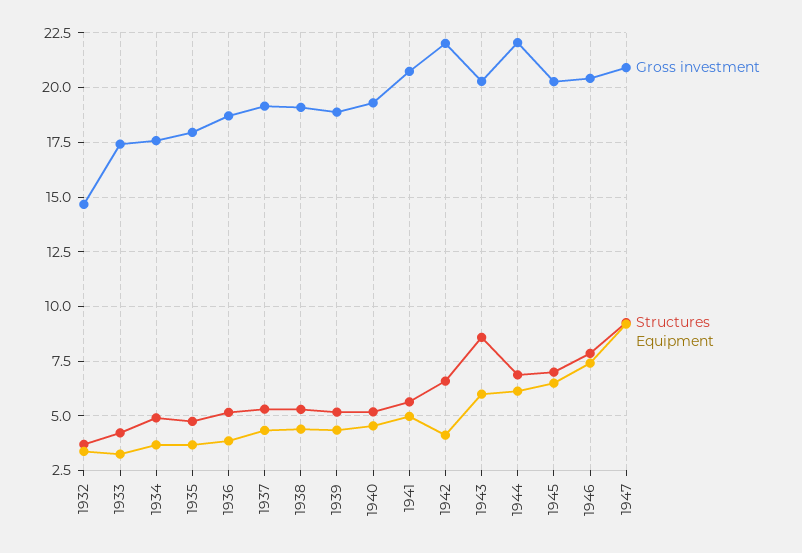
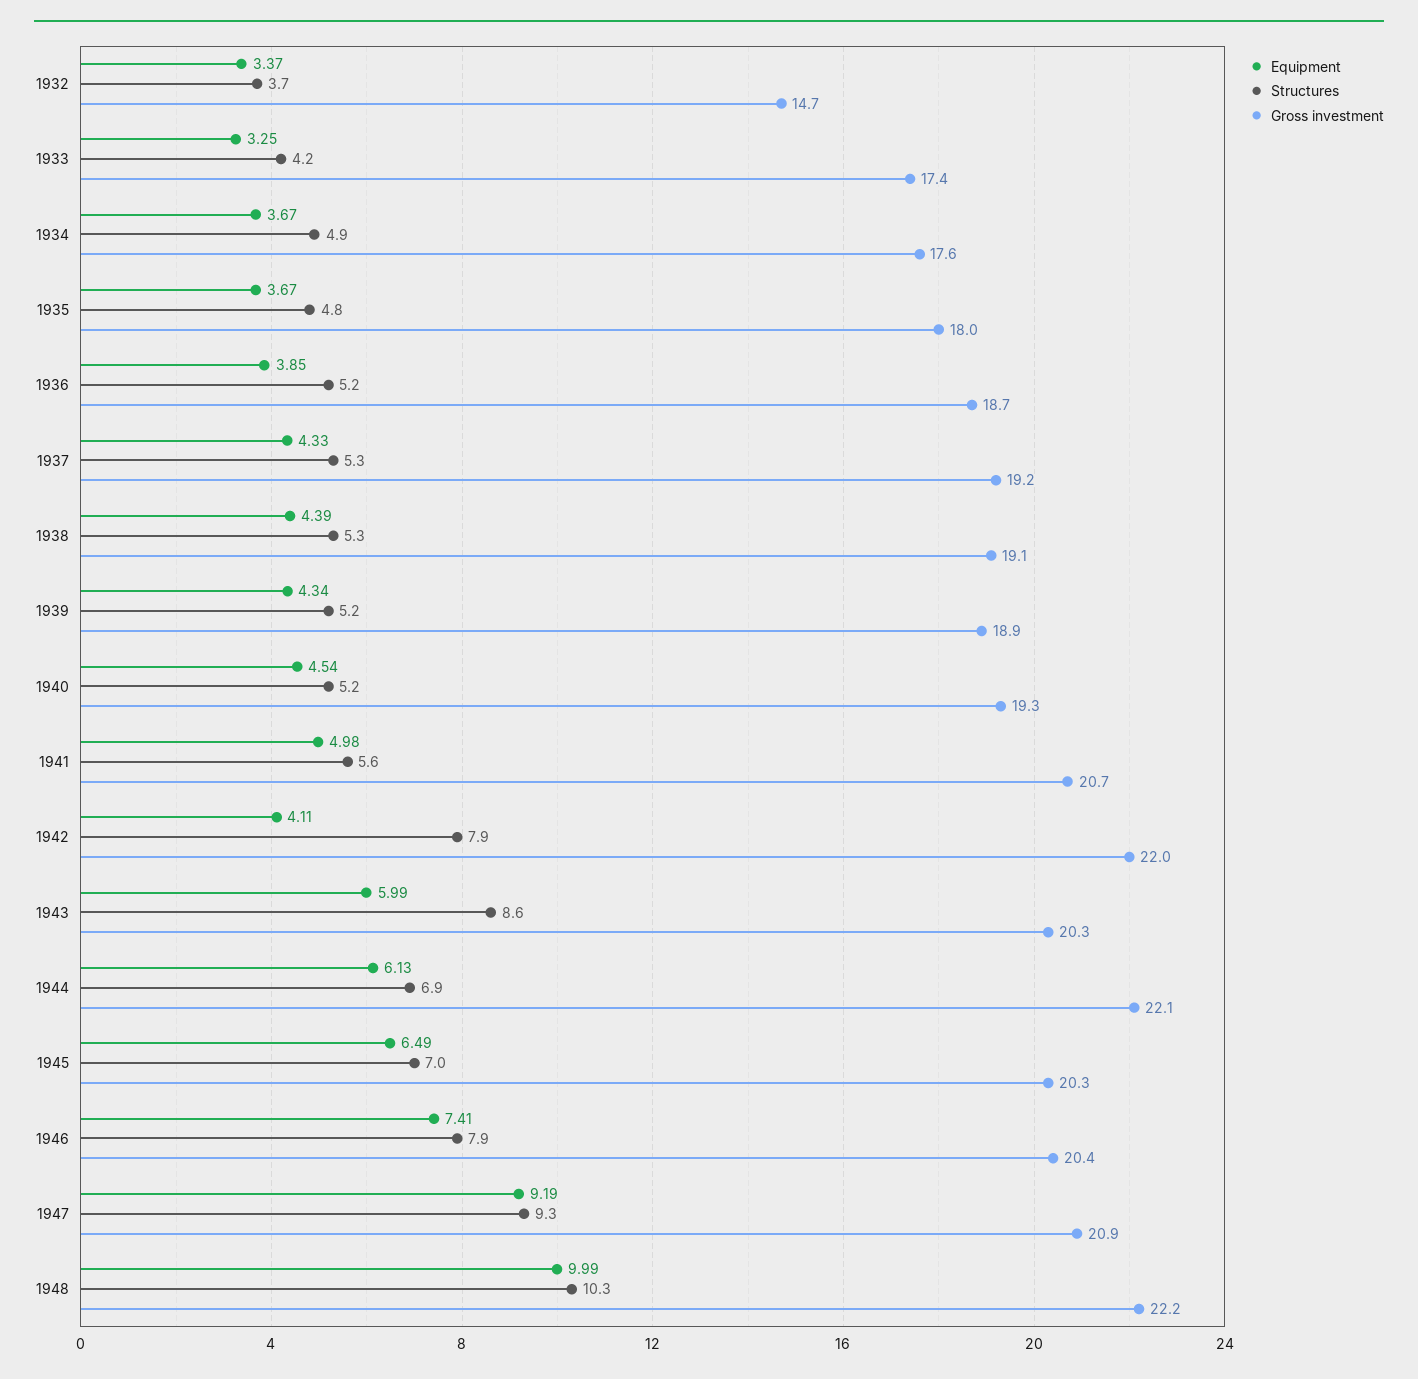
Structures, 1942: 6.5 -> 7.9
Equipment, 1948: none -> 9.99
Structures, 1948: none -> 10.3
Gross investment, 1948: none -> 22.2

